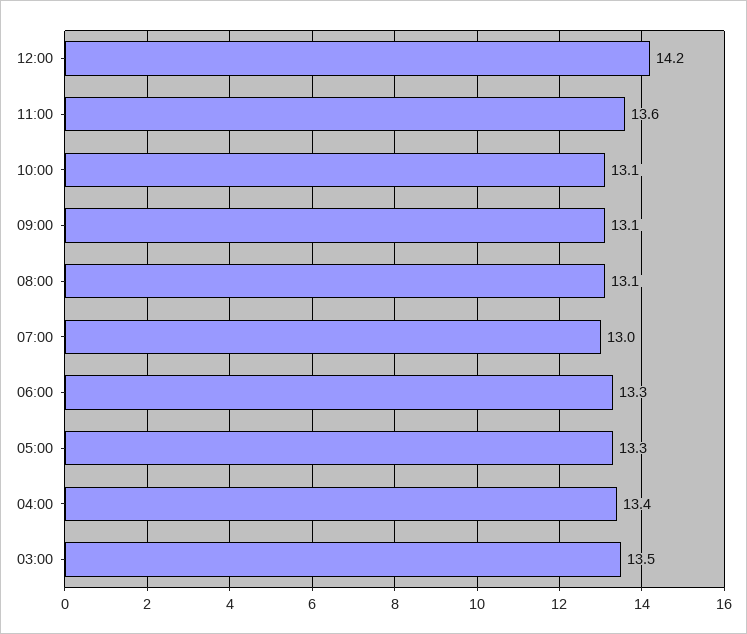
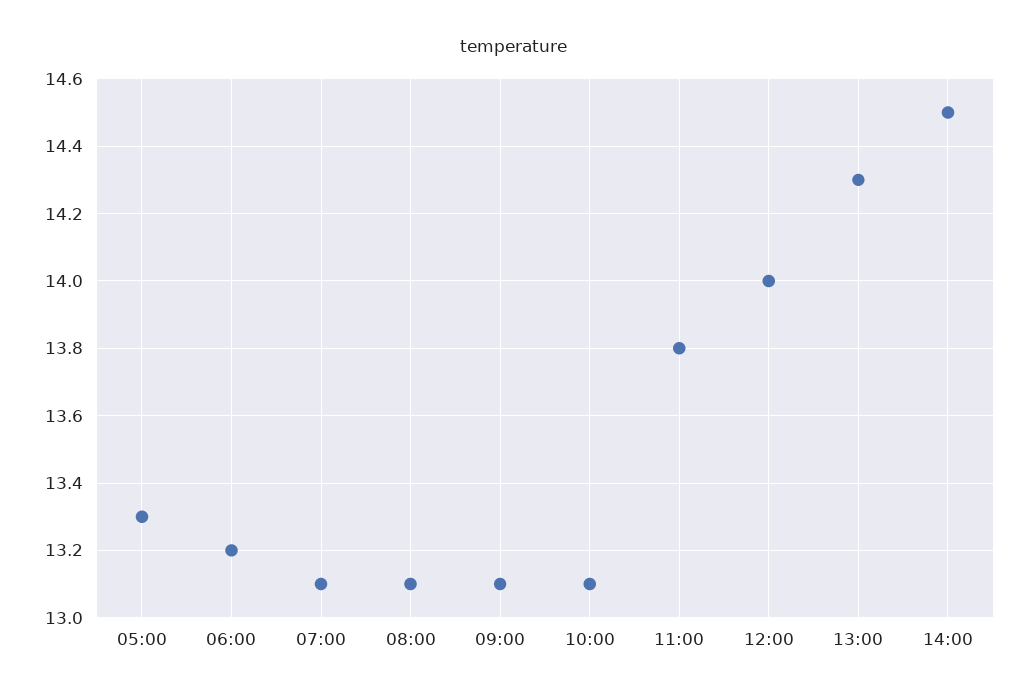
12:00: 14.2 -> 14
11:00: 13.6 -> 13.8
07:00: 13 -> 13.1
06:00: 13.3 -> 13.2
04:00: 13.4 -> none
03:00: 13.5 -> none
13:00: none -> 14.3
14:00: none -> 14.5

